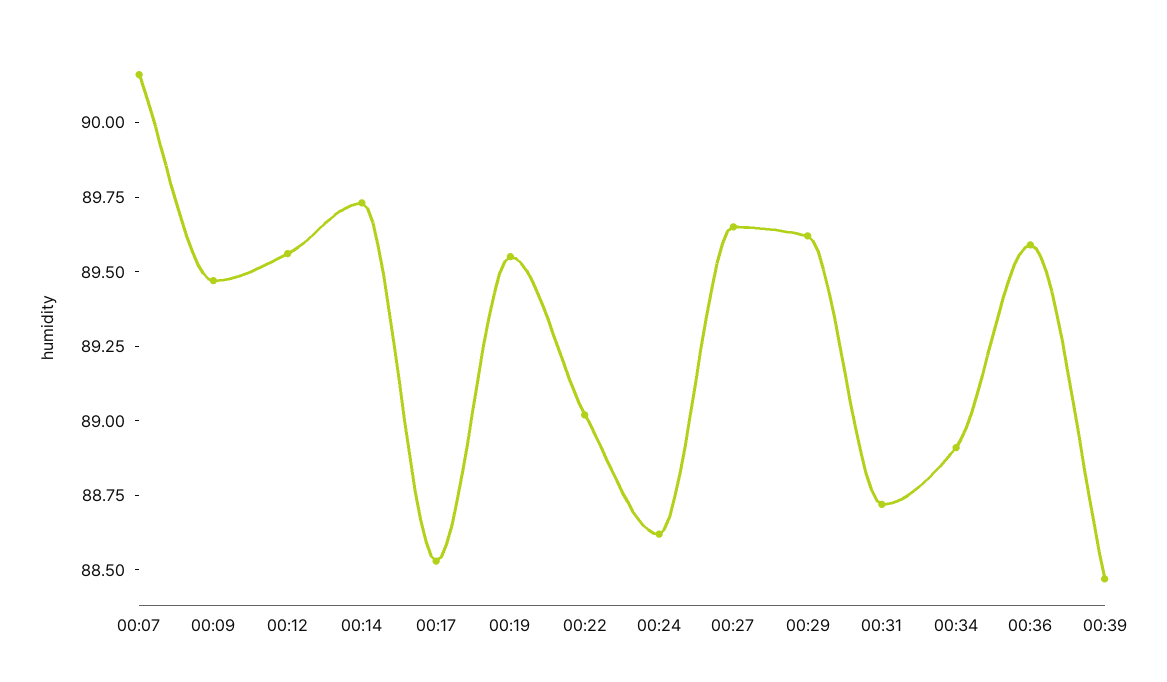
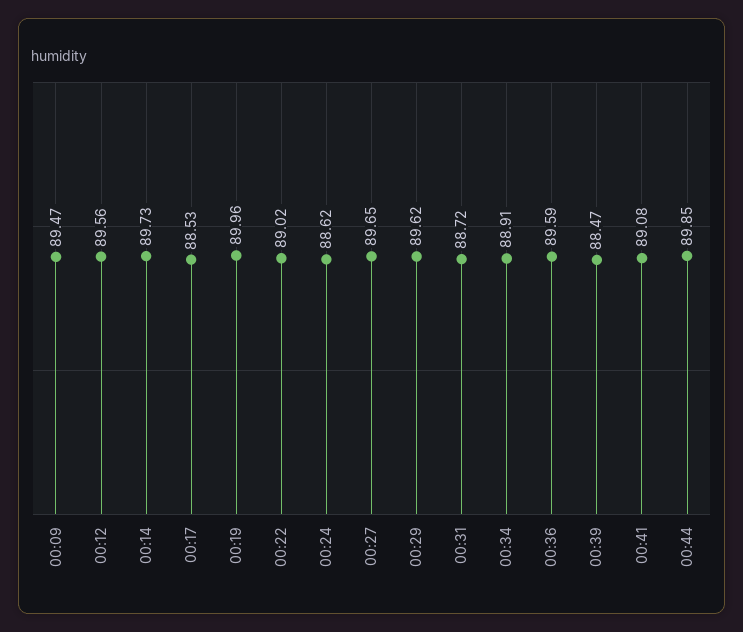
00:07: 90.15 -> none
00:19: 89.55 -> 89.96
00:41: none -> 89.08
00:44: none -> 89.85

